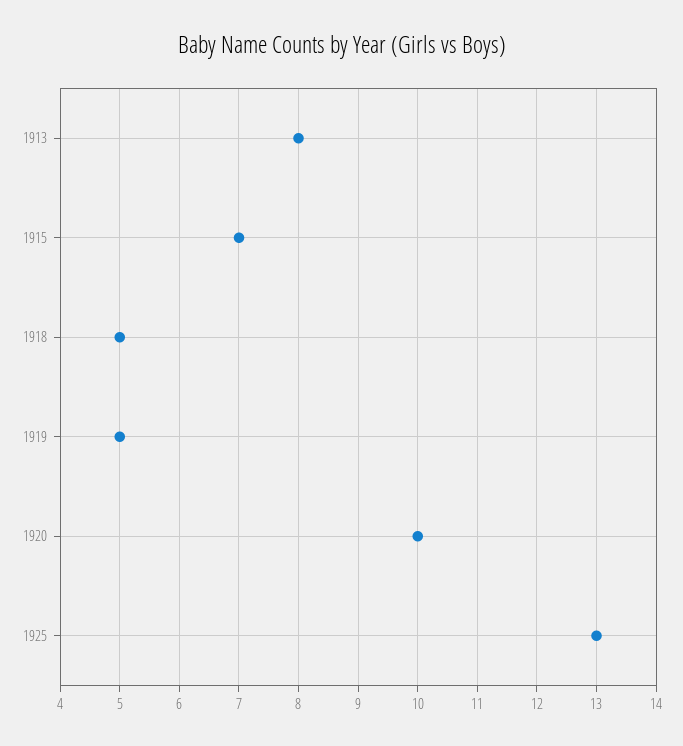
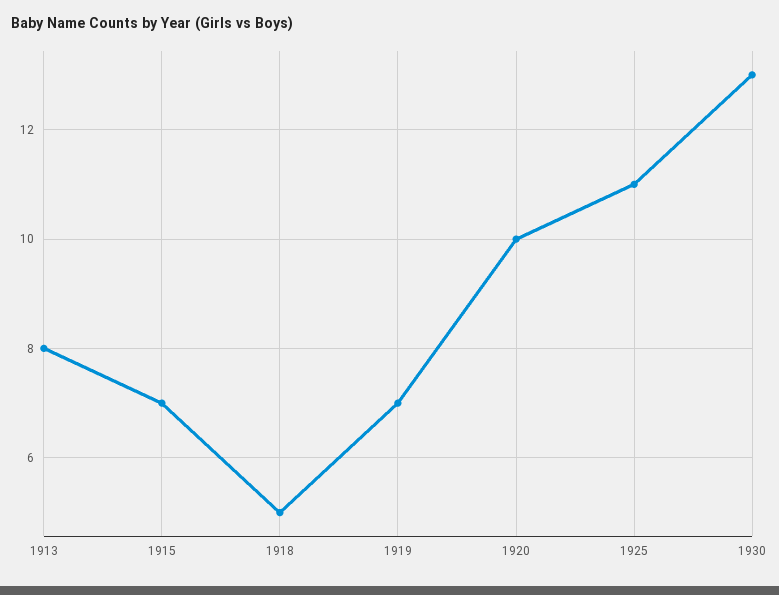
1919: 5 -> 7
1925: 13 -> 11
1930: none -> 13

